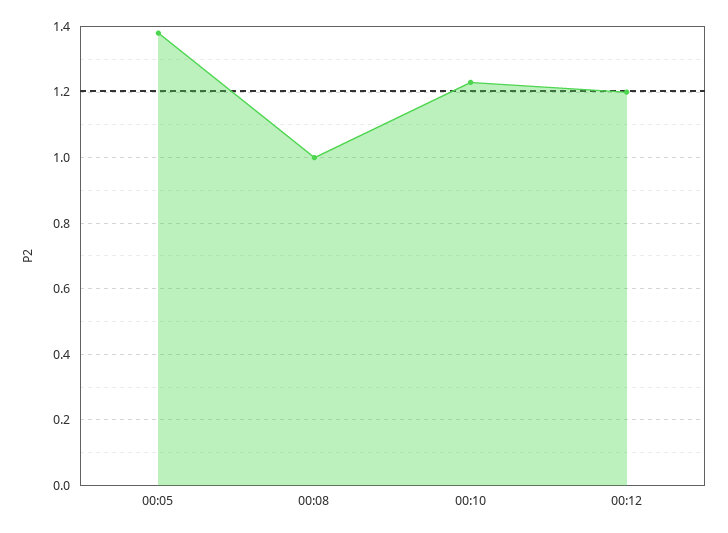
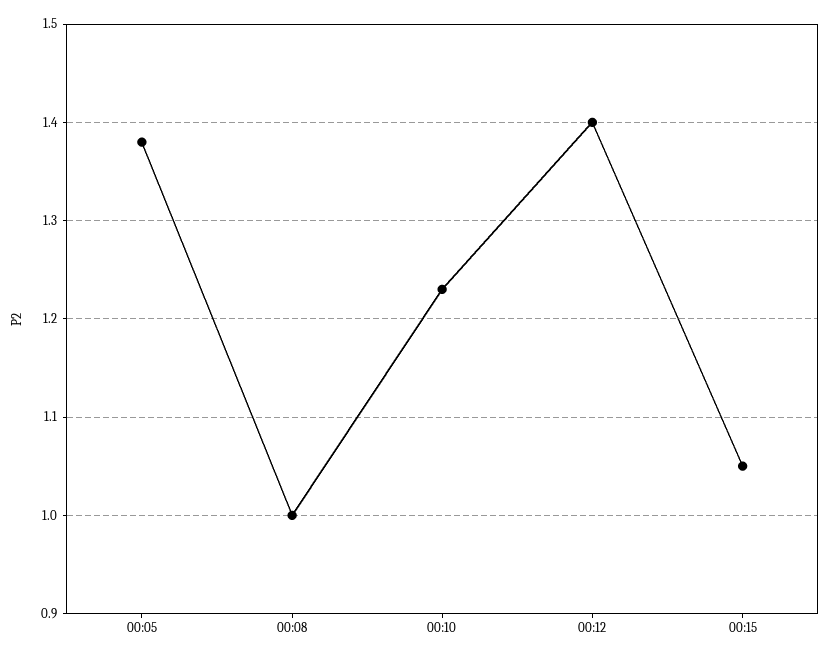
00:12: 1.2 -> 1.4
00:15: none -> 1.05

